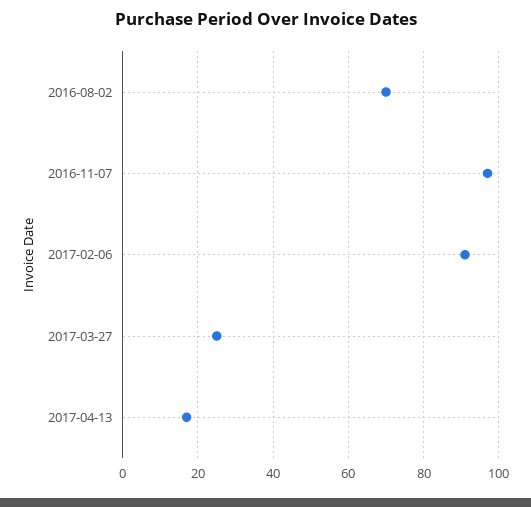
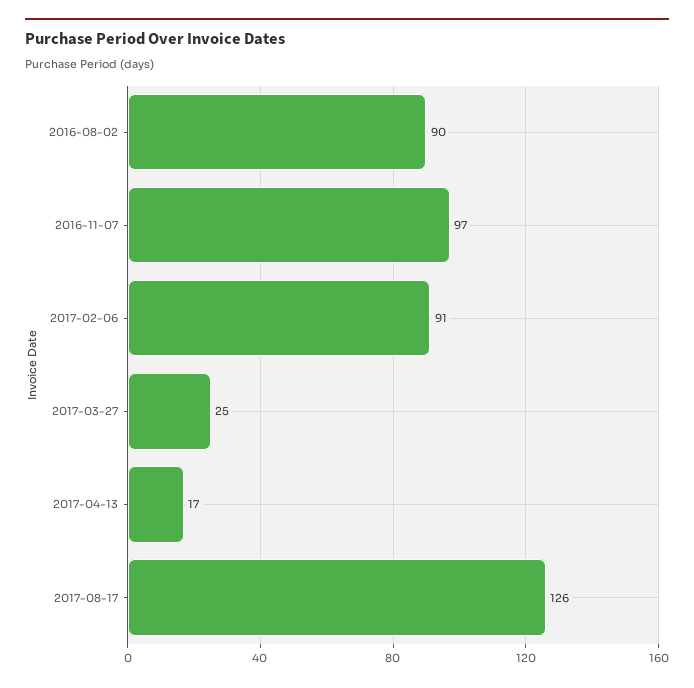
2016-08-02: 70 -> 90
2017-08-17: none -> 126

